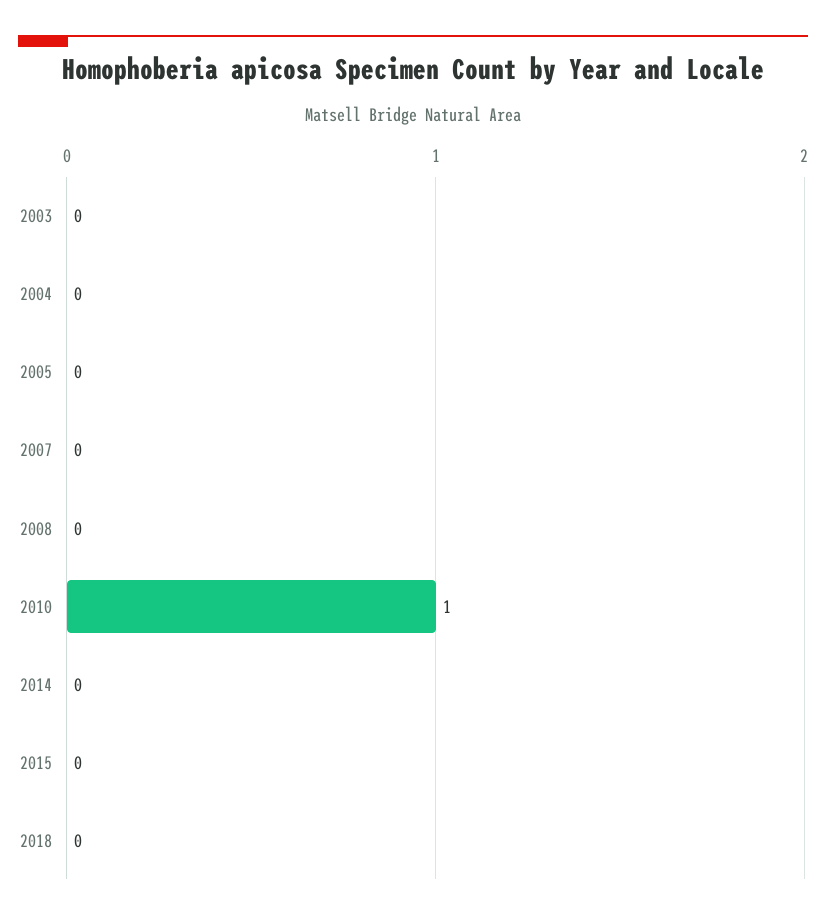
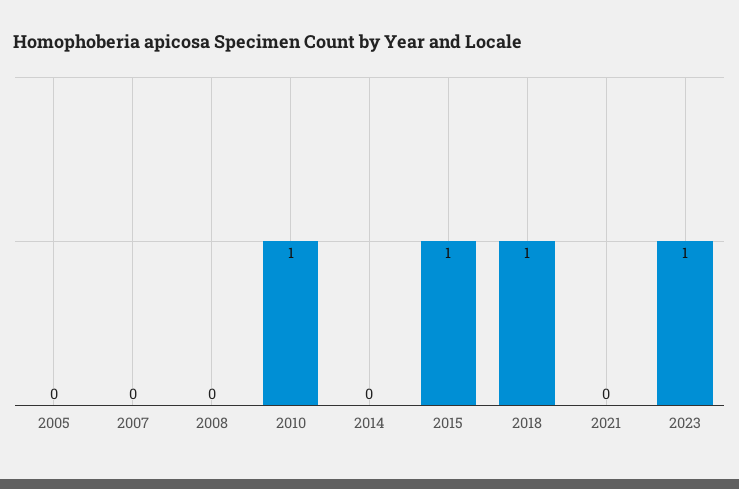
2003: 0 -> none
2004: 0 -> none
2015: 0 -> 1
2018: 0 -> 1
2021: none -> 0
2023: none -> 1

